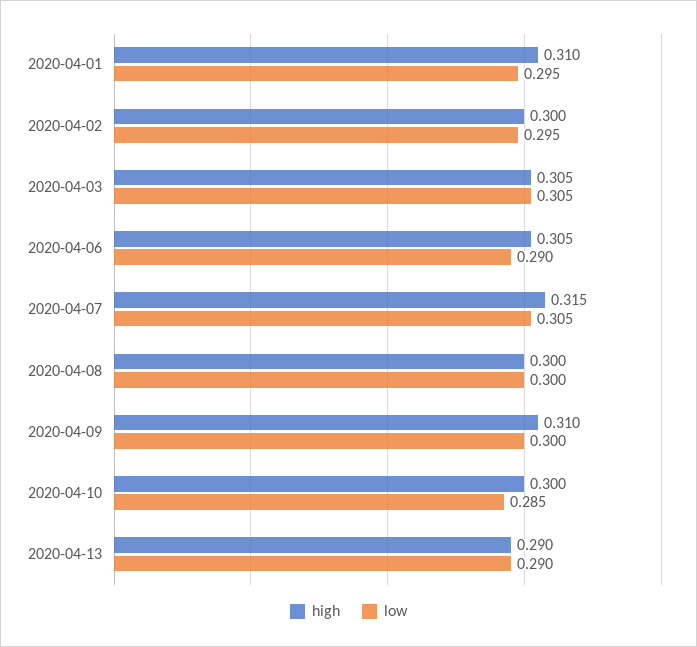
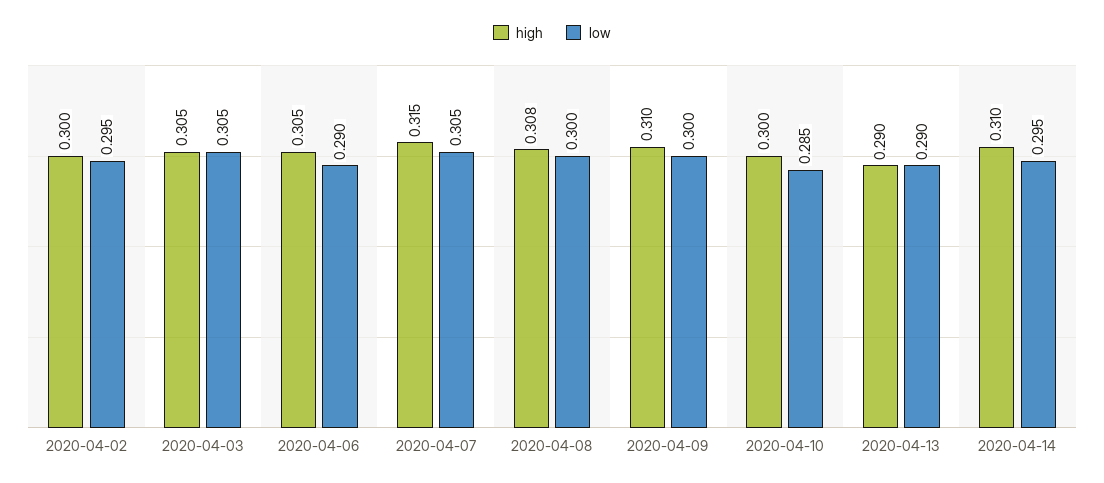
high, 2020-04-01: 0.31 -> none
low, 2020-04-01: 0.295 -> none
high, 2020-04-08: 0.3 -> 0.308
high, 2020-04-14: none -> 0.31
low, 2020-04-14: none -> 0.295

